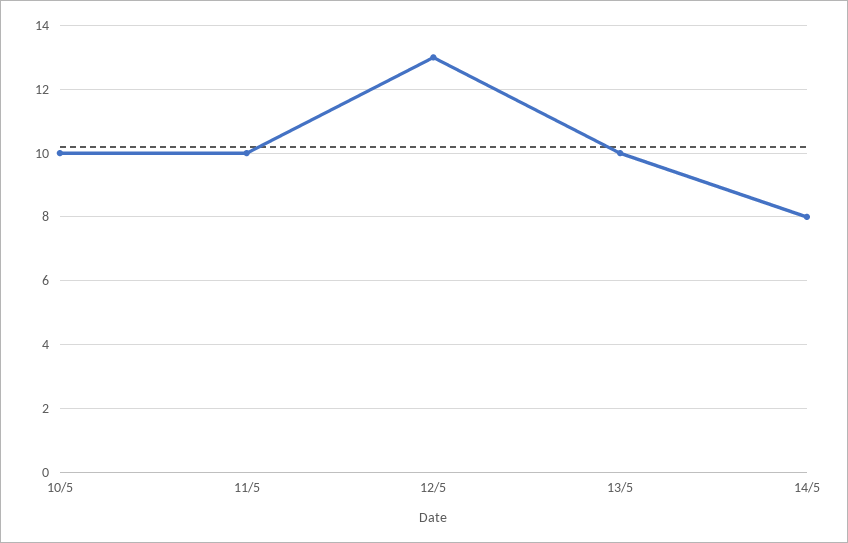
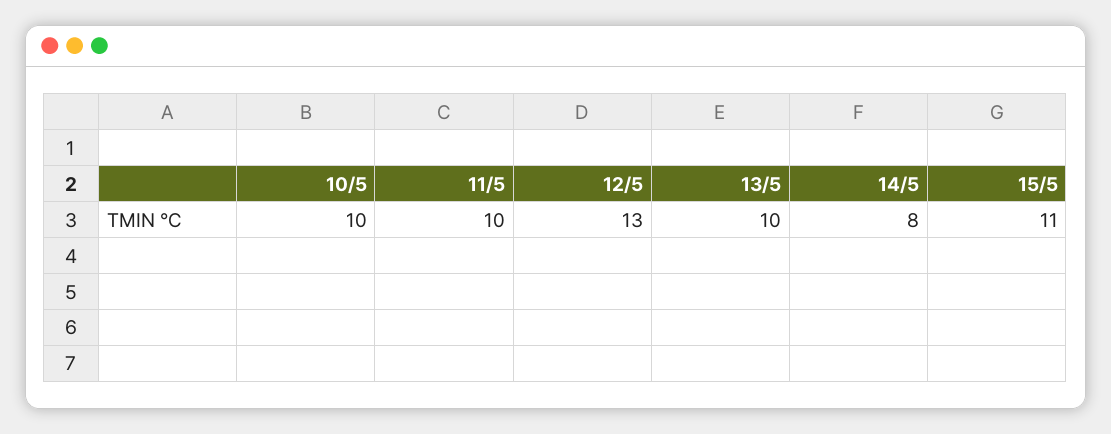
15/5: none -> 11

